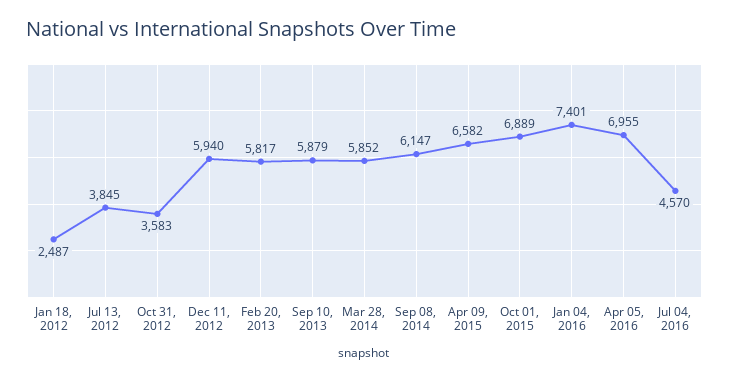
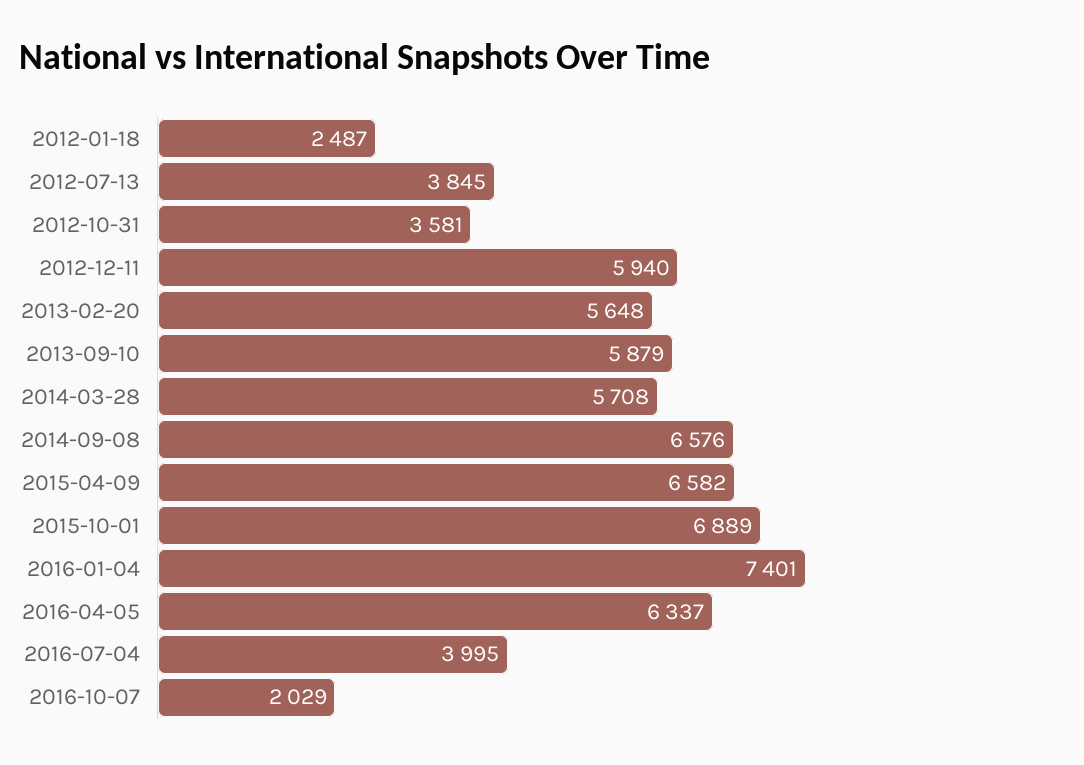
Oct 31, 2012: 3583 -> 3581
Feb 20, 2013: 5817 -> 5648
Mar 28, 2014: 5852 -> 5708
Sep 08, 2014: 6147 -> 6576
Apr 05, 2016: 6955 -> 6337
Jul 04, 2016: 4570 -> 3995
2016-10-07: none -> 2029

